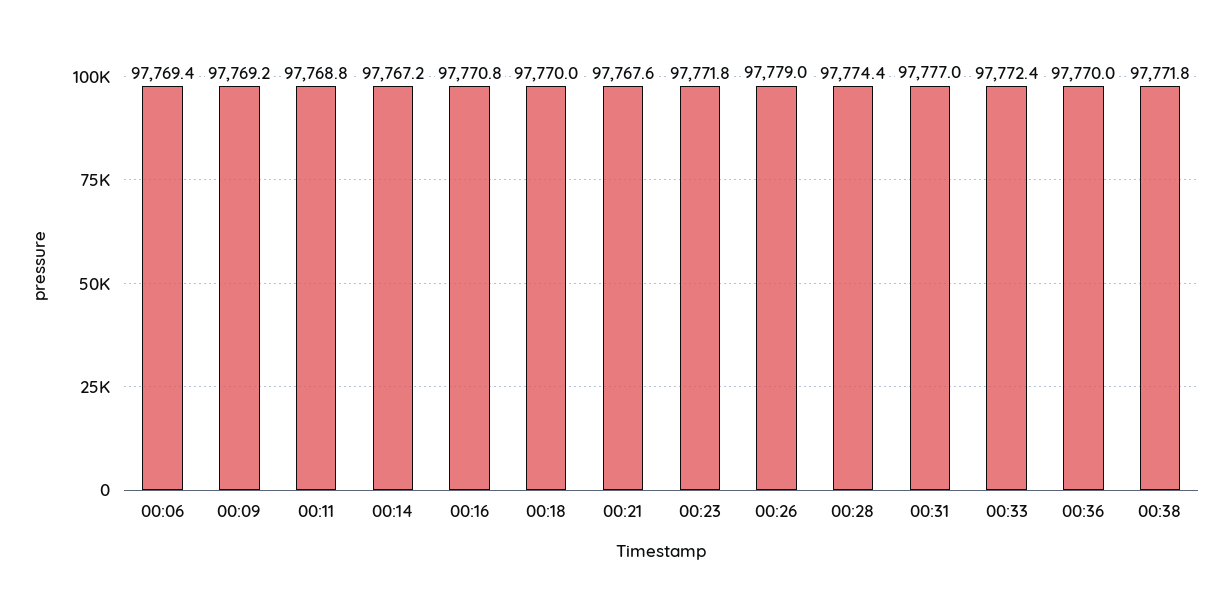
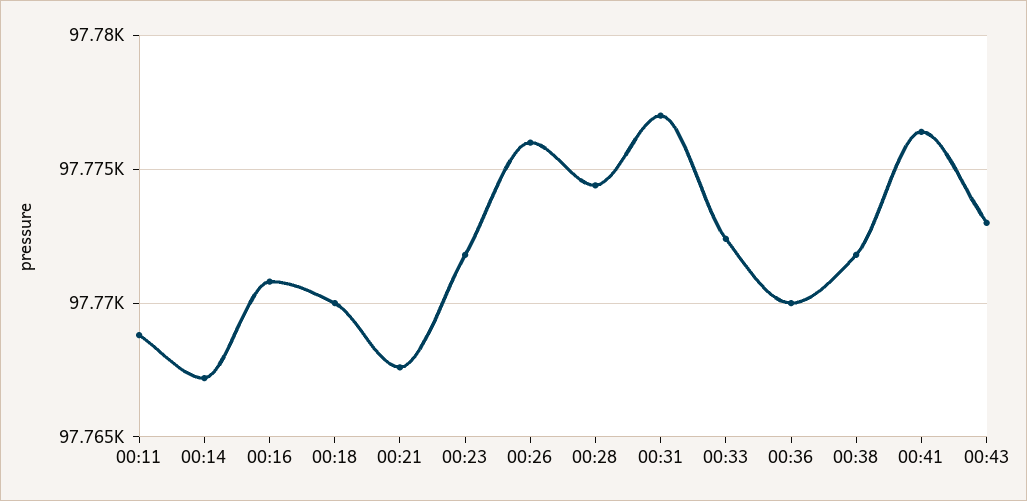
00:06: 97769.4 -> none
00:09: 97769.2 -> none
00:26: 97779 -> 97776
00:41: none -> 97776.5
00:43: none -> 97773

